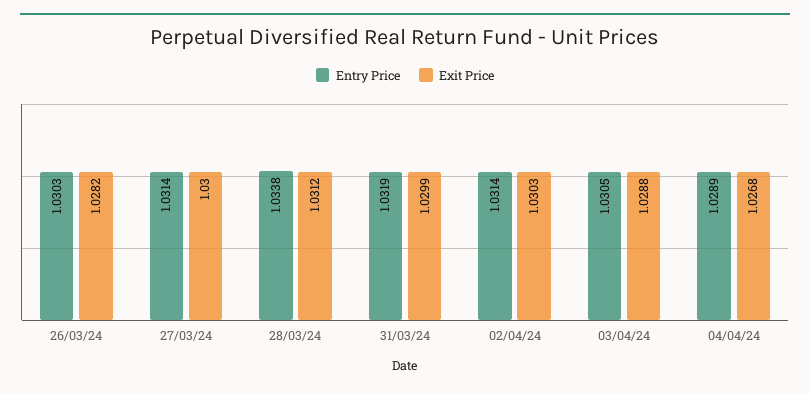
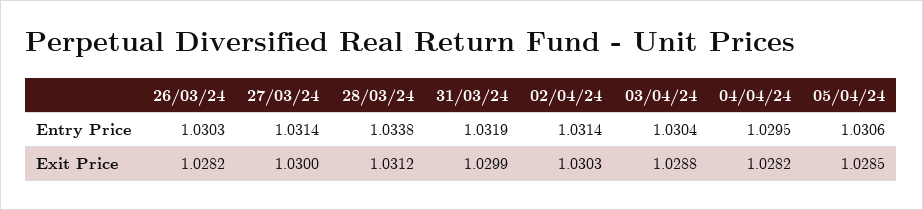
Entry Price, 03/04/24: 1.0305 -> 1.0304
Entry Price, 04/04/24: 1.0289 -> 1.0295
Exit Price, 04/04/24: 1.0268 -> 1.0282
Entry Price, 05/04/24: none -> 1.0306
Exit Price, 05/04/24: none -> 1.0285

